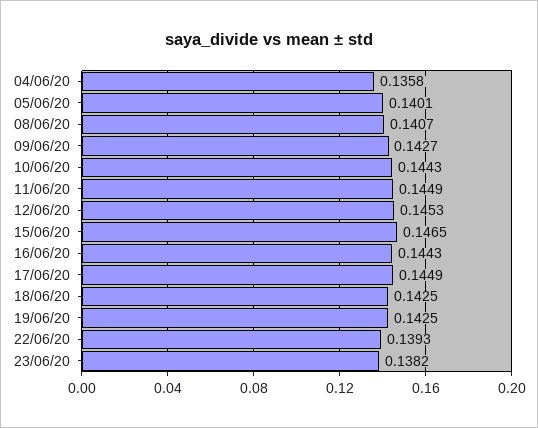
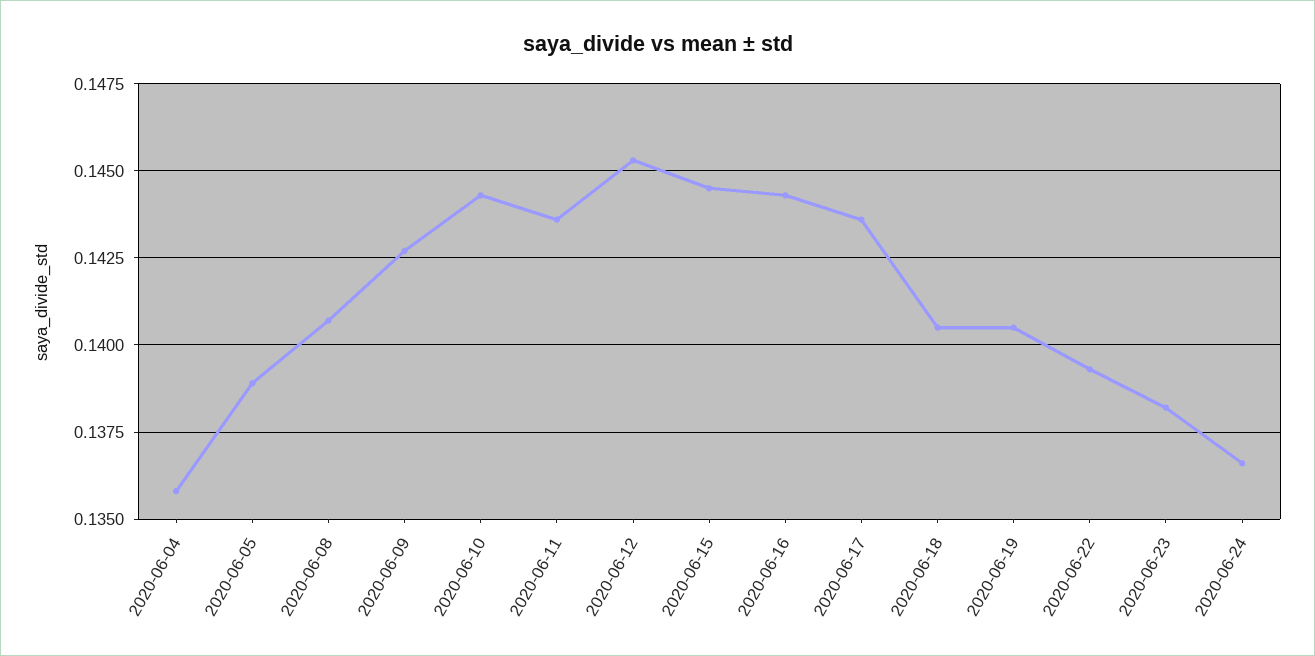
05/06/20: 0.1401 -> 0.139
11/06/20: 0.1449 -> 0.1435
15/06/20: 0.1465 -> 0.1445
17/06/20: 0.1449 -> 0.1435
18/06/20: 0.1425 -> 0.1405
19/06/20: 0.1425 -> 0.1405
2020-06-24: none -> 0.1365

